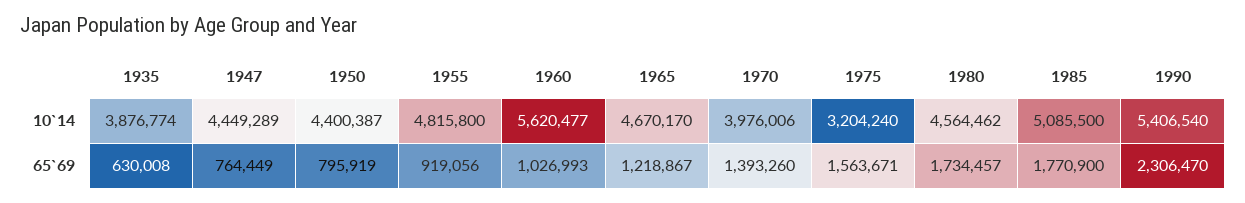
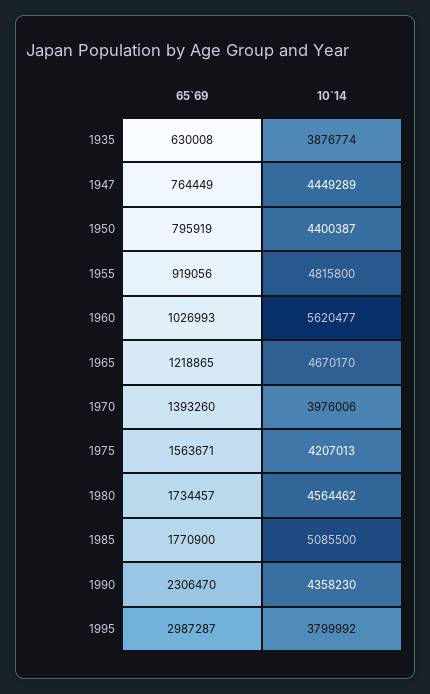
1975, 10`14: 3204240 -> 4207013
1990, 10`14: 5406540 -> 4358230
1965, 65`69: 1218867 -> 1218865
1995, 65`69: none -> 2987287
1995, 10`14: none -> 3799992

